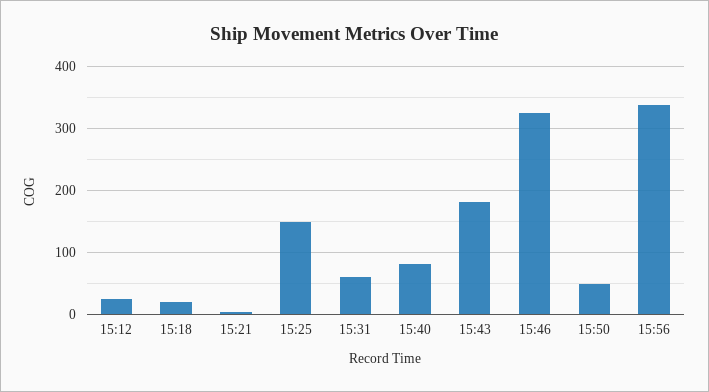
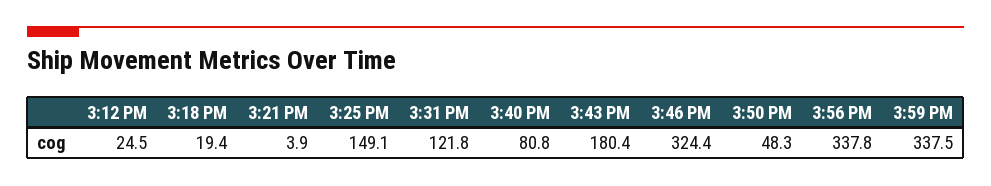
15:31: 60 -> 121.8
3:59 PM: none -> 337.5

